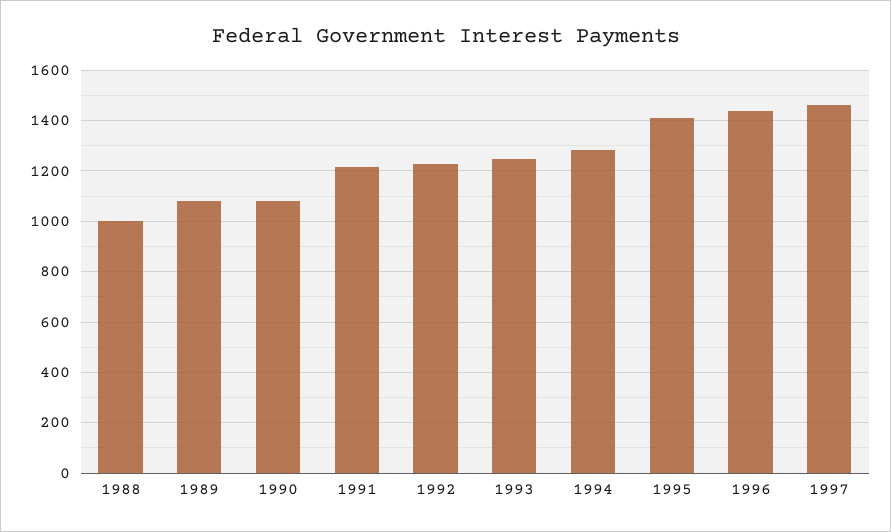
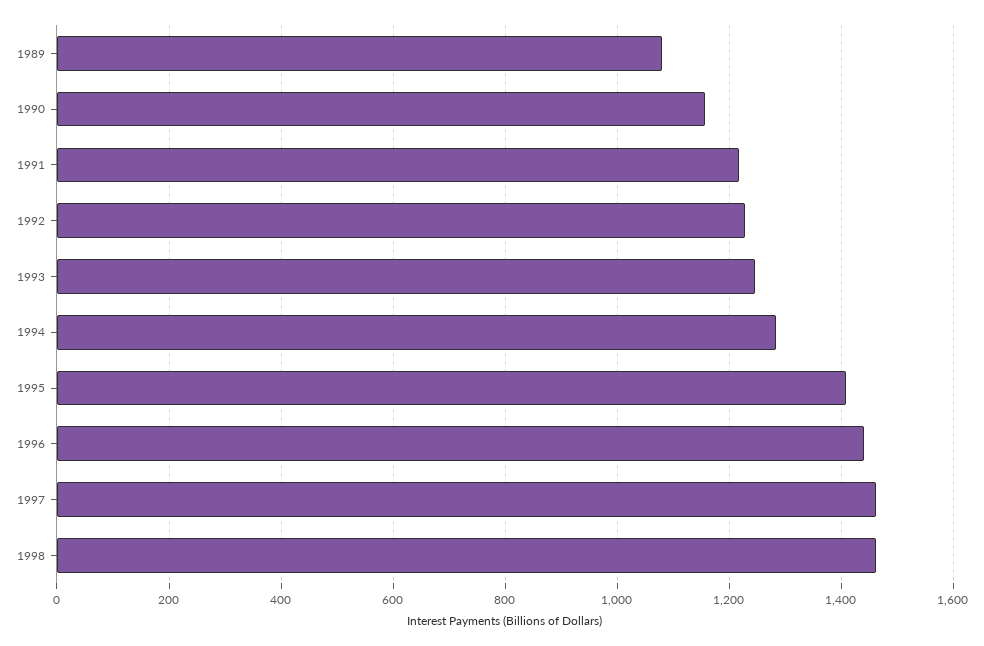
1988: 1000 -> none
1990: 1075 -> 1160
1998: none -> 1460

